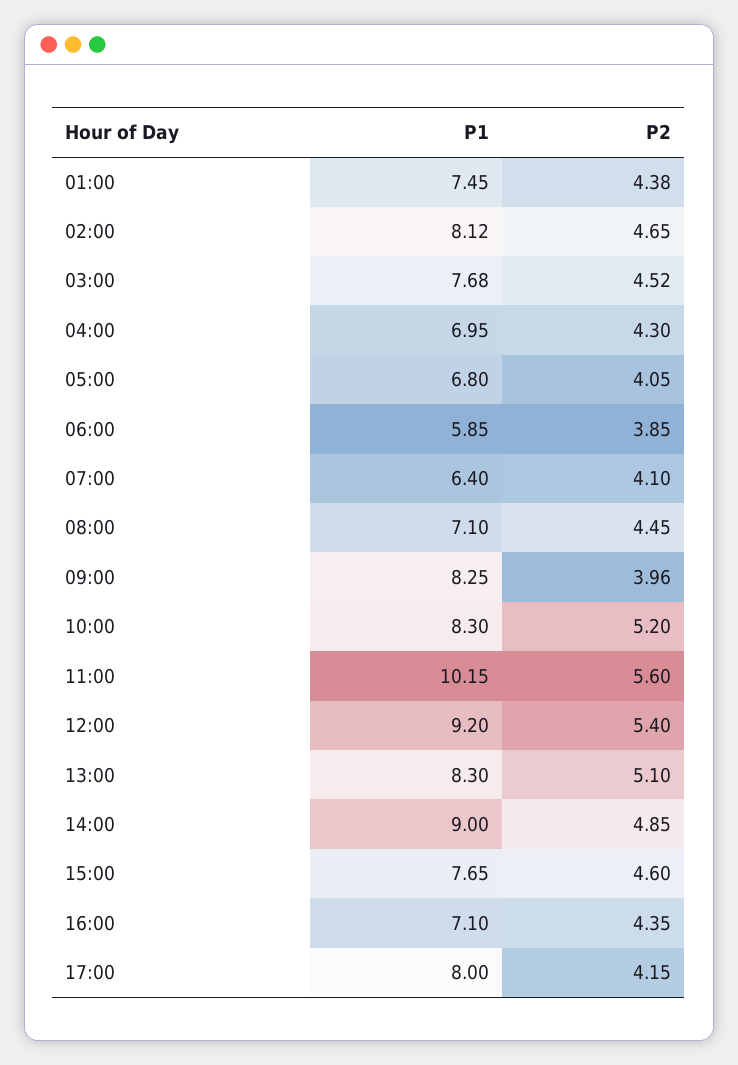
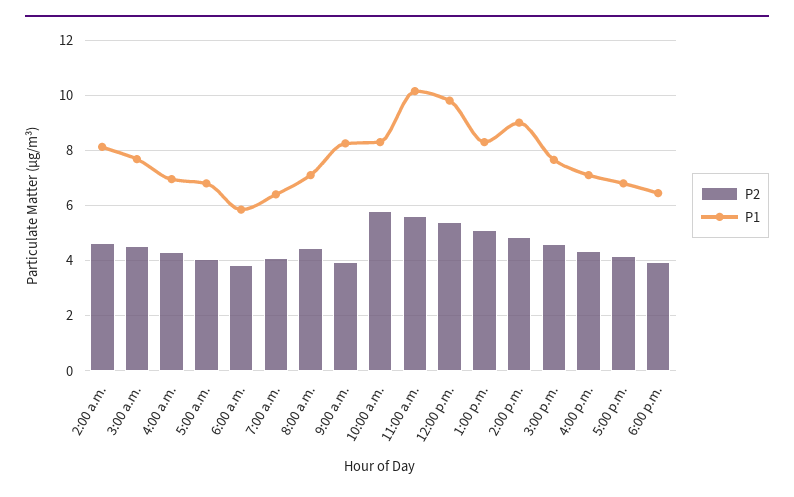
P1, 01:00: 7.45 -> none
P2, 01:00: 4.38 -> none
P2, 10:00: 5.2 -> 5.75
P1, 12:00: 9.2 -> 9.75
P1, 17:00: 8 -> 6.75
P2, 6:00 p.m.: none -> 4
P1, 6:00 p.m.: none -> 6.5

